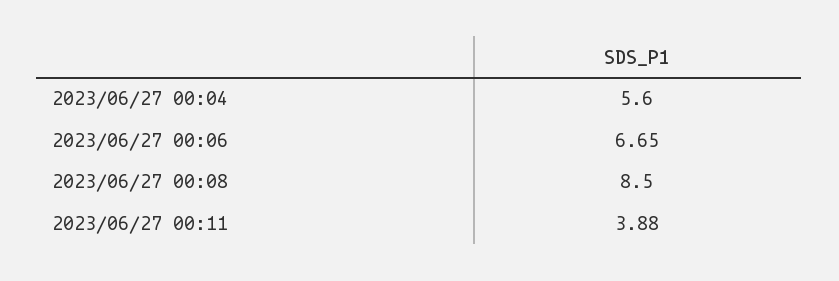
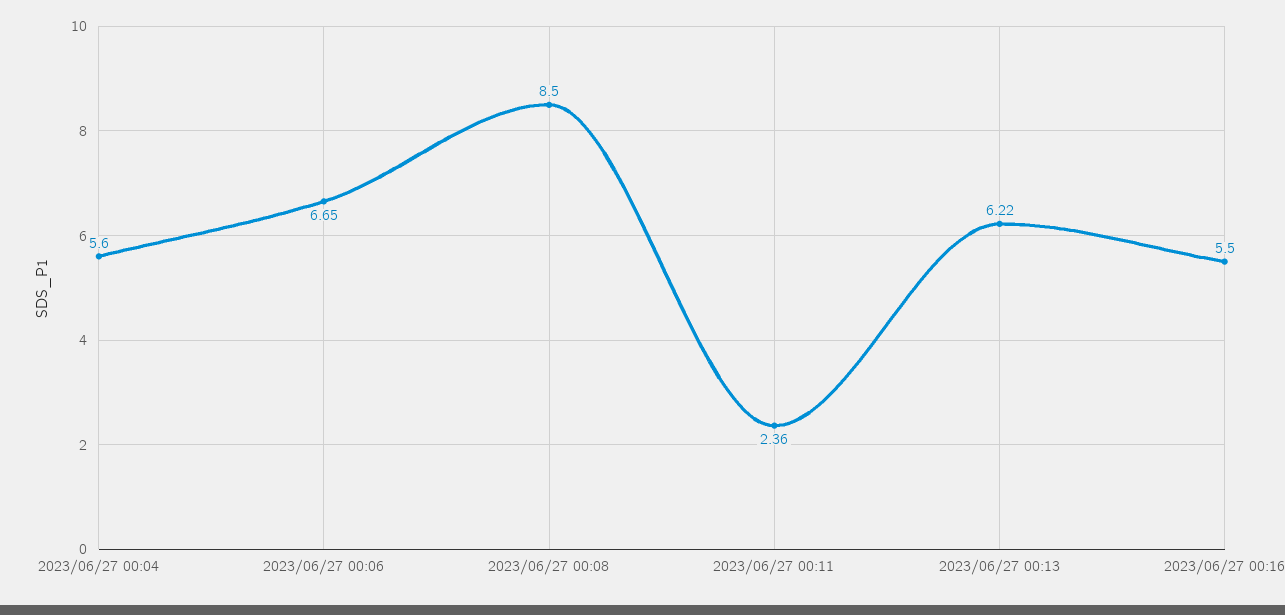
2023/06/27 00:11: 3.88 -> 2.36
2023/06/27 00:13: none -> 6.22
2023/06/27 00:16: none -> 5.5

